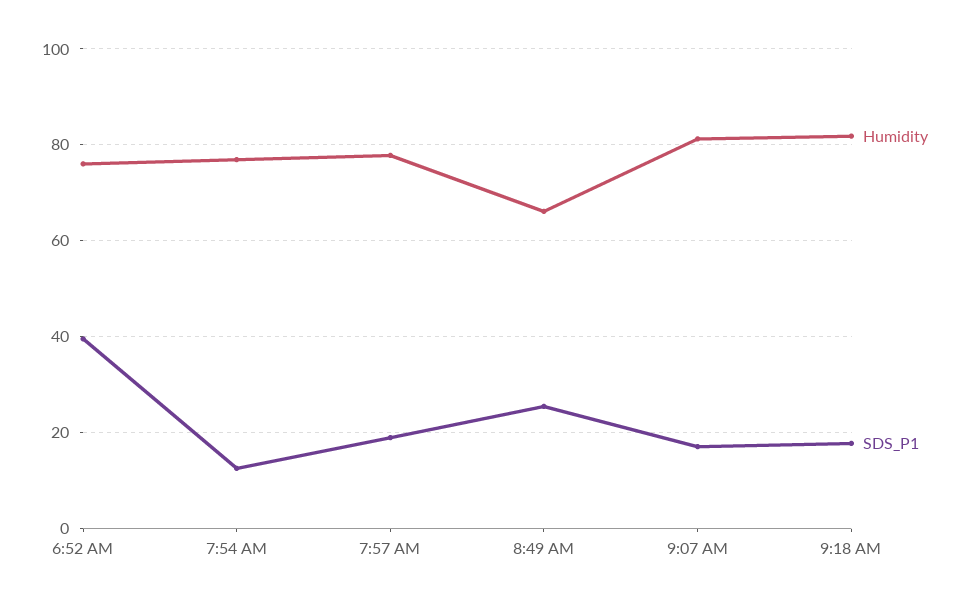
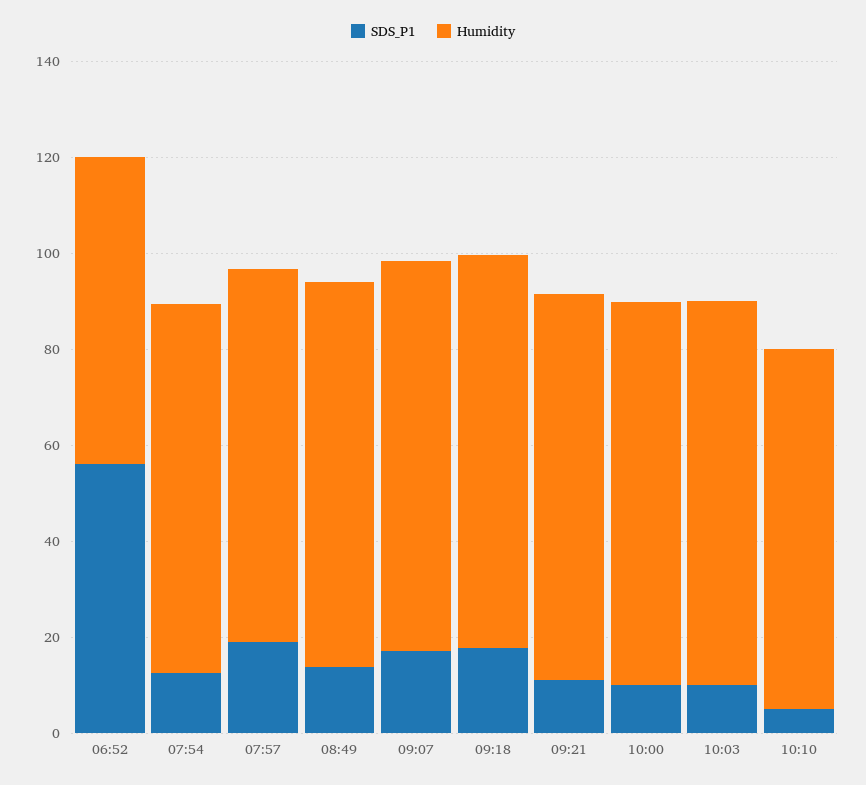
Humidity, 6:52 AM: 76 -> 65
SDS_P1, 6:52 AM: 40 -> 55
Humidity, 8:49 AM: 66 -> 80
SDS_P1, 8:49 AM: 26 -> 15
SDS_P1, 09:21: none -> 10
Humidity, 09:21: none -> 80
SDS_P1, 10:00: none -> 10
Humidity, 10:00: none -> 80
SDS_P1, 10:03: none -> 10
Humidity, 10:03: none -> 80
SDS_P1, 10:10: none -> 5
Humidity, 10:10: none -> 75

